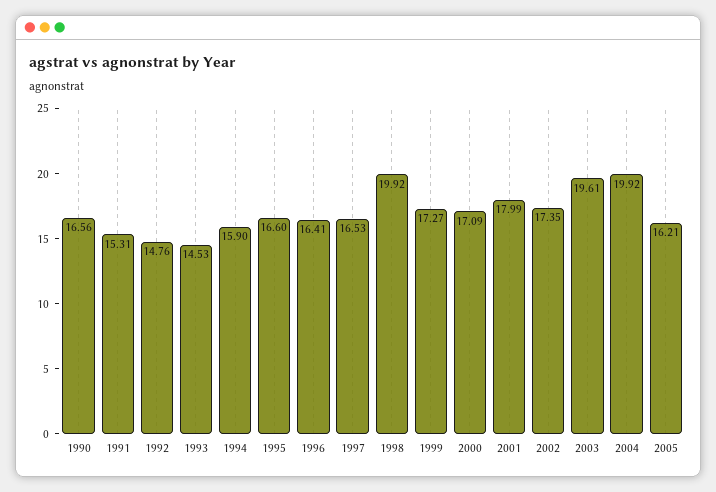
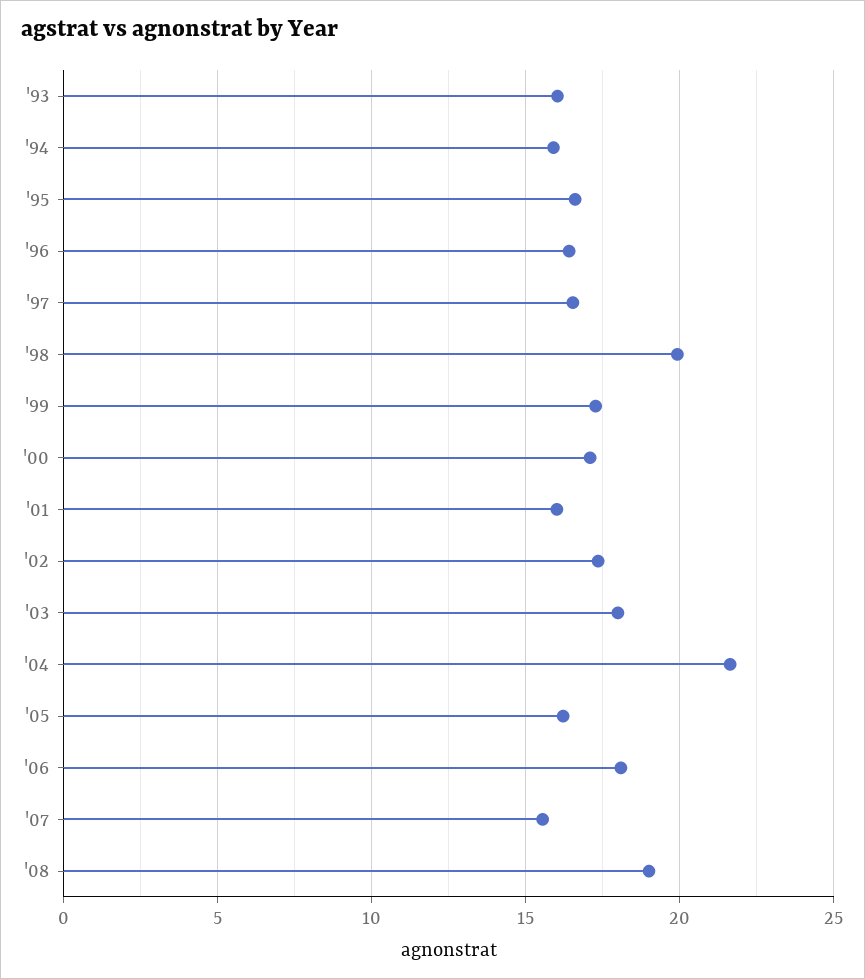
1990: 16.56 -> none
1991: 15.31 -> none
1992: 14.76 -> none
1993: 14.53 -> 16
2001: 17.99 -> 16
2003: 19.61 -> 18
2004: 19.92 -> 21.5
'06: none -> 18
'07: none -> 15.5
'08: none -> 19

